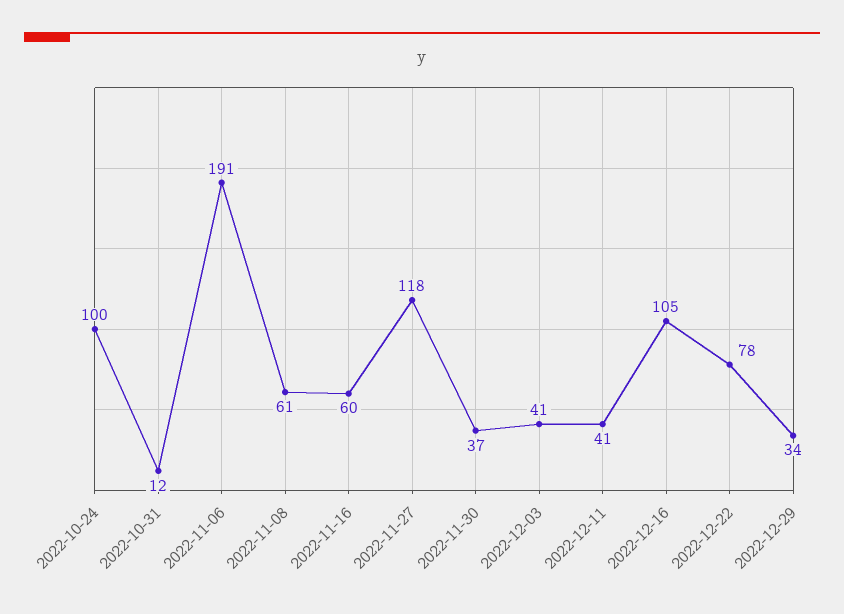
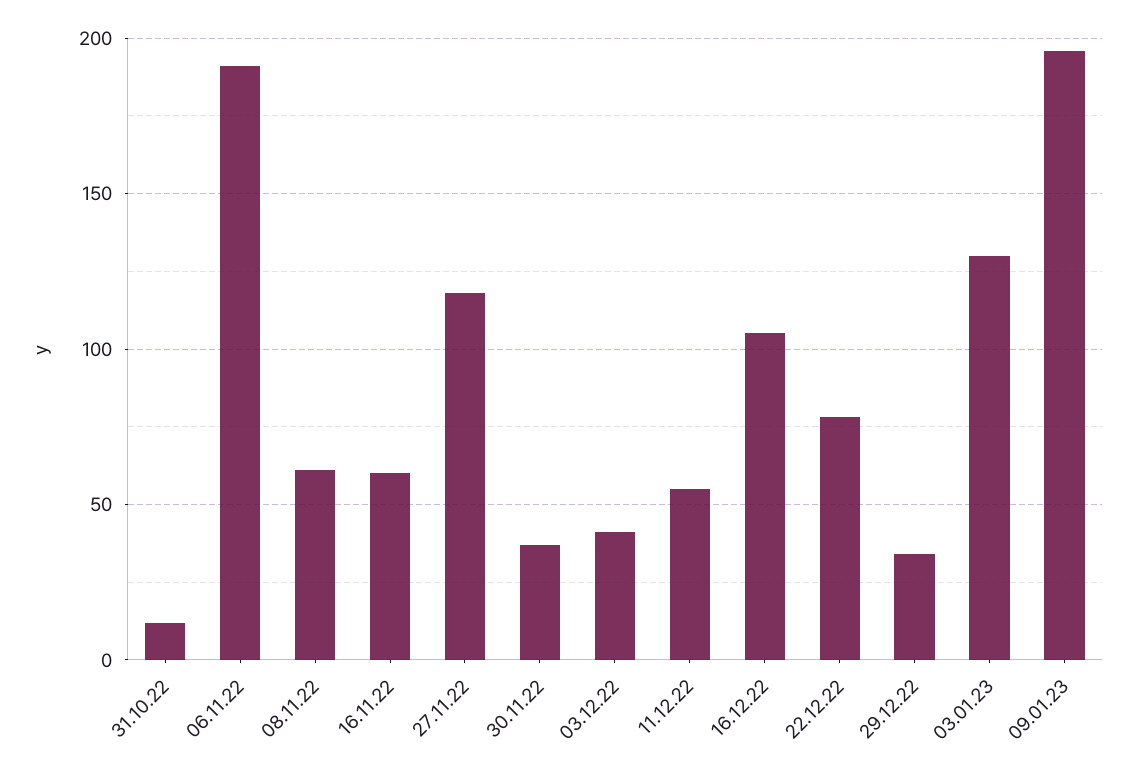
2022-10-24: 100 -> none
2022-12-11: 41 -> 55
03.01.23: none -> 130
09.01.23: none -> 195

